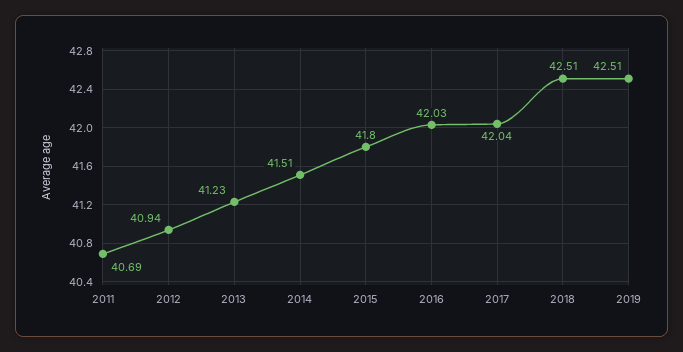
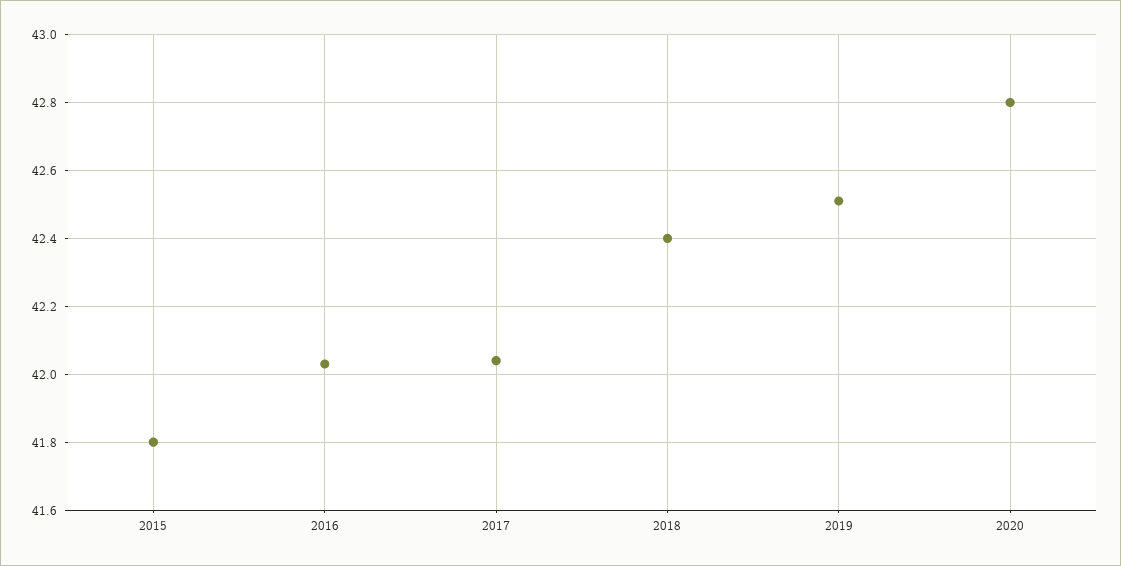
2011: 40.69 -> none
2012: 40.94 -> none
2013: 41.23 -> none
2014: 41.51 -> none
2018: 42.51 -> 42.4
2020: none -> 42.8

